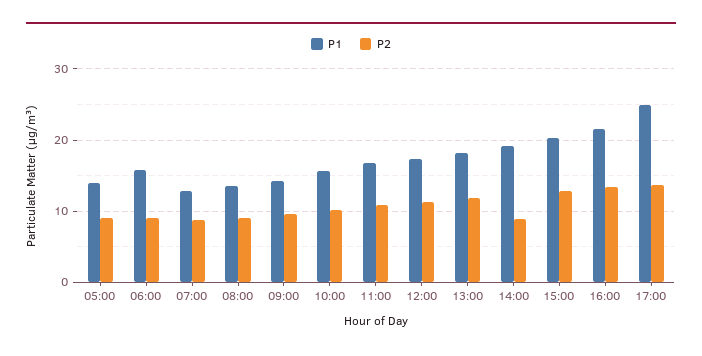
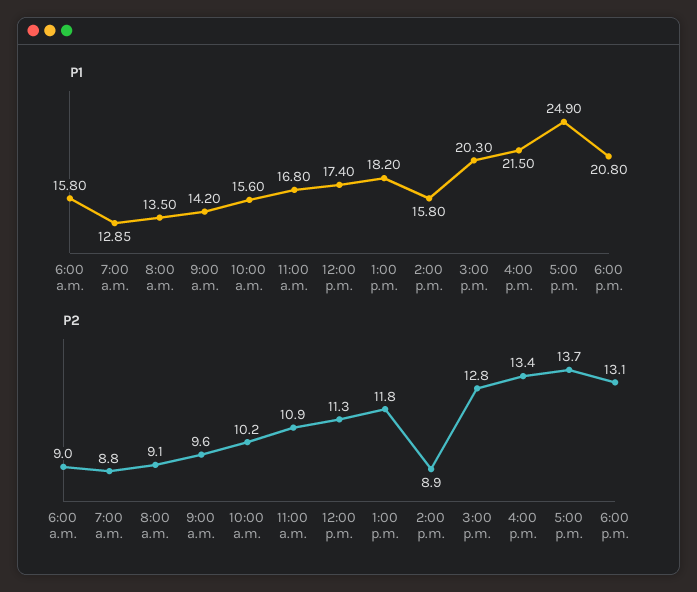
P1, 05:00: 14 -> none
P2, 05:00: 9 -> none
P1, 14:00: 19 -> 15.8
P1, 6:00 p.m.: none -> 20.8
P2, 6:00 p.m.: none -> 13.1

